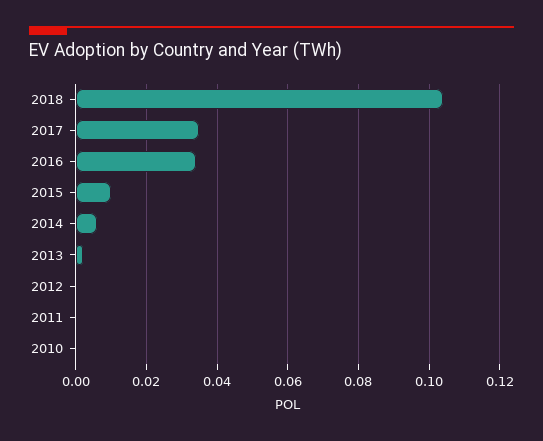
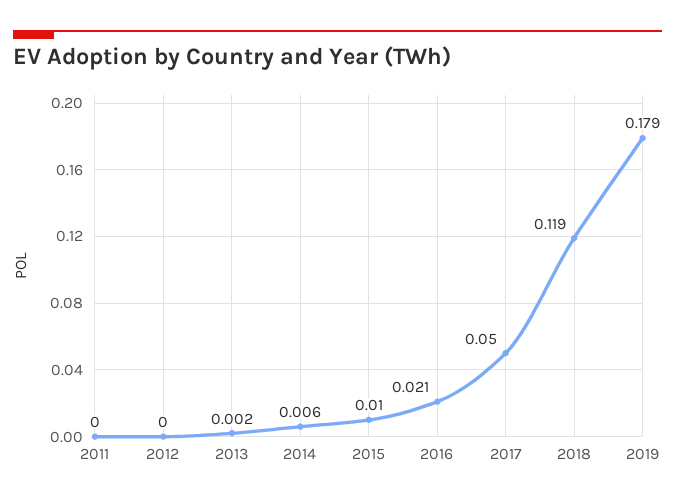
2018: 0.105 -> 0.119
2017: 0.035 -> 0.05
2016: 0.035 -> 0.021
2010: 0 -> none
2019: none -> 0.179

